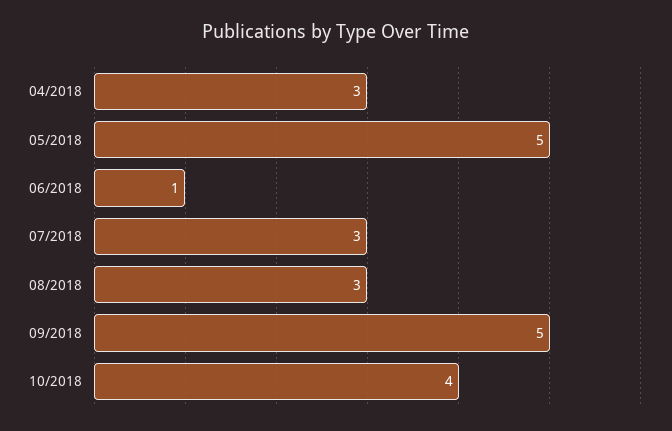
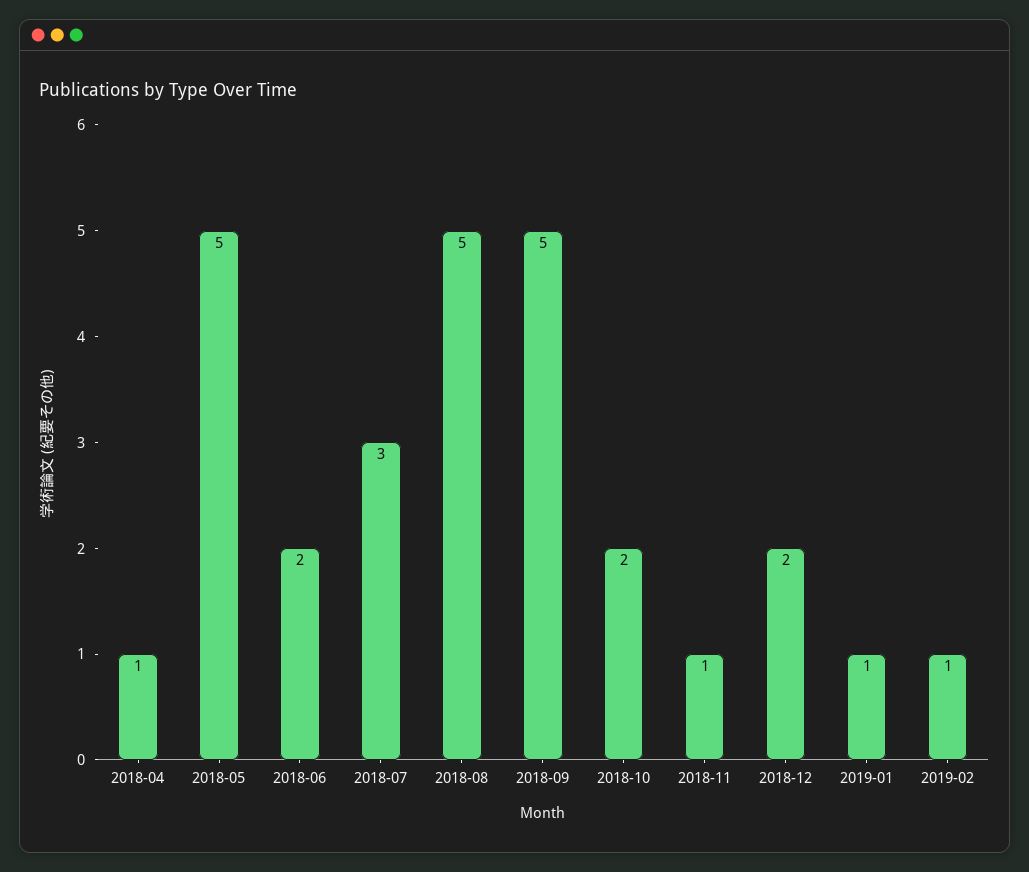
04/2018: 3 -> 1
06/2018: 1 -> 2
08/2018: 3 -> 5
10/2018: 4 -> 2
2018-11: none -> 1
2018-12: none -> 2
2019-01: none -> 1
2019-02: none -> 1

